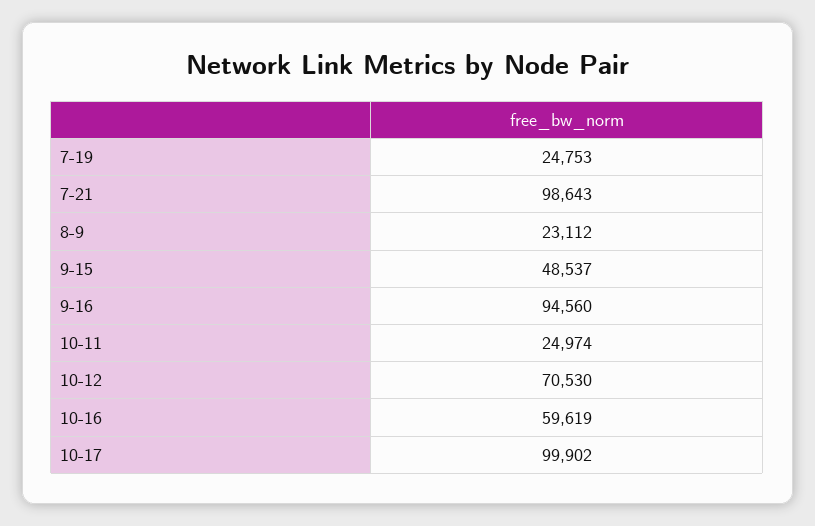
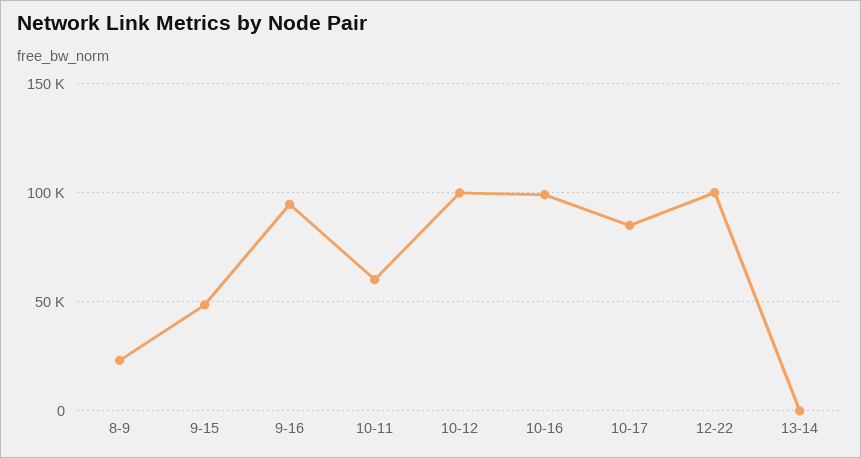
7-19: 24753 -> none
7-21: 98643 -> none
10-11: 24974 -> 60000
10-12: 70530 -> 100000
10-16: 59619 -> 100000
10-17: 99902 -> 85000
12-22: none -> 100000
13-14: none -> 0

